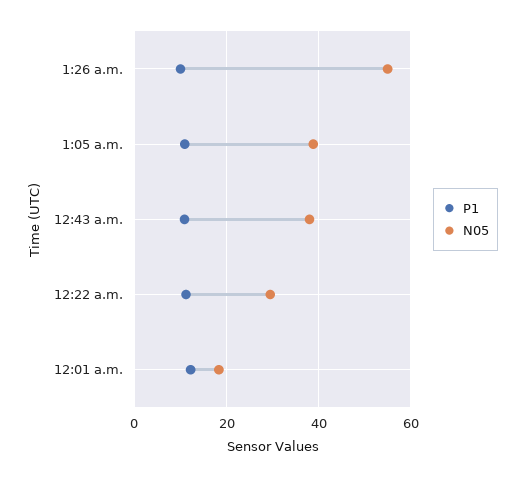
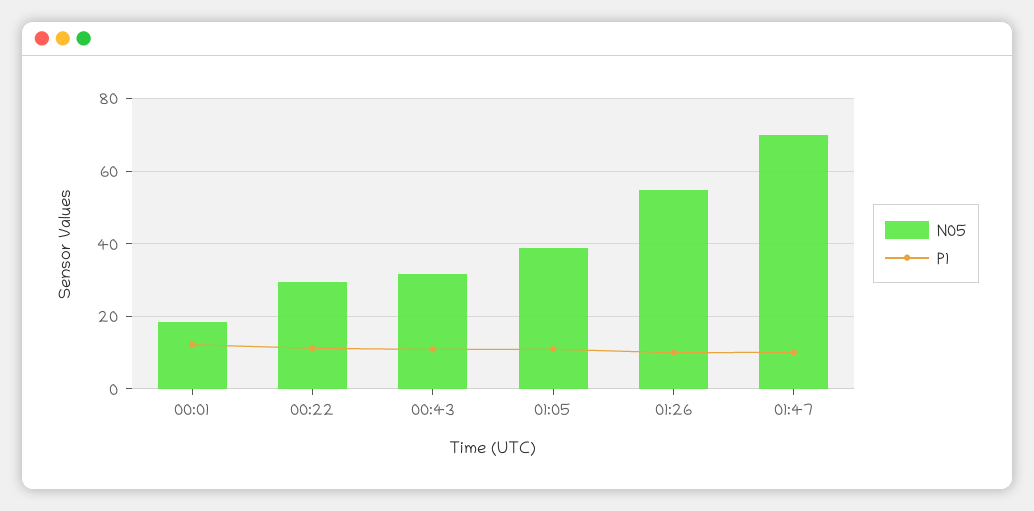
N05, 12:43 a.m.: 38 -> 32
N05, 01:47: none -> 70
P1, 01:47: none -> 10

